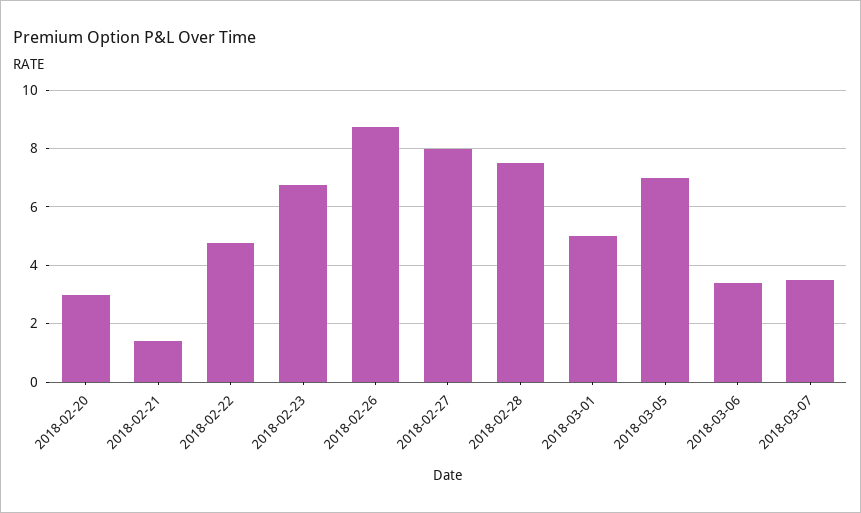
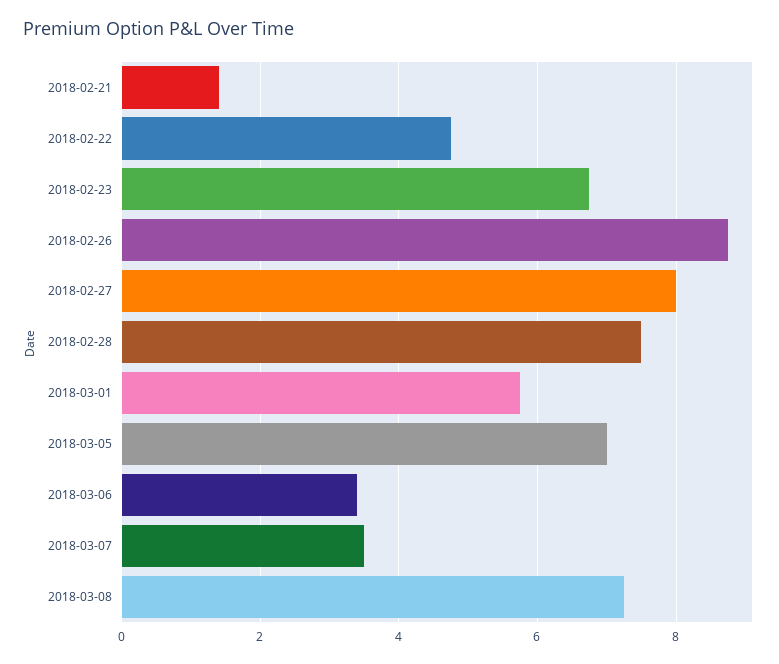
2018-02-20: 3 -> none
2018-03-01: 5 -> 5.8
2018-03-08: none -> 7.2

